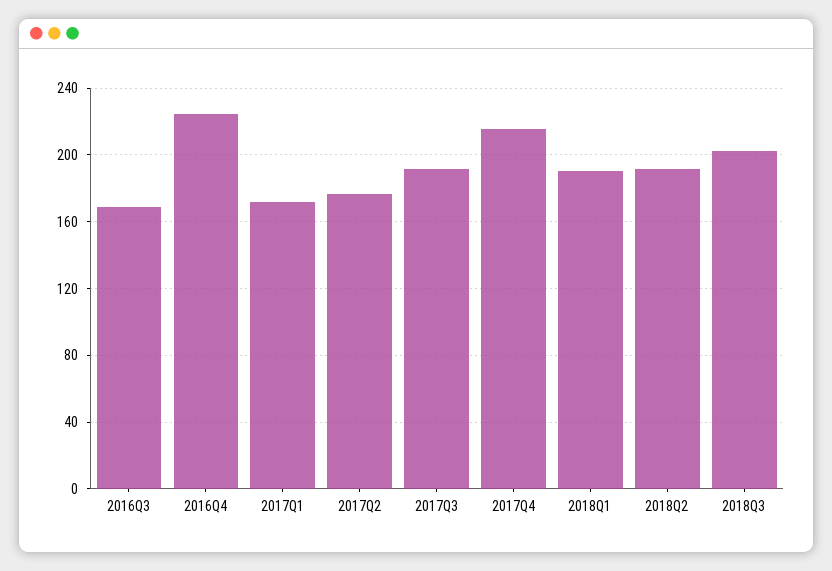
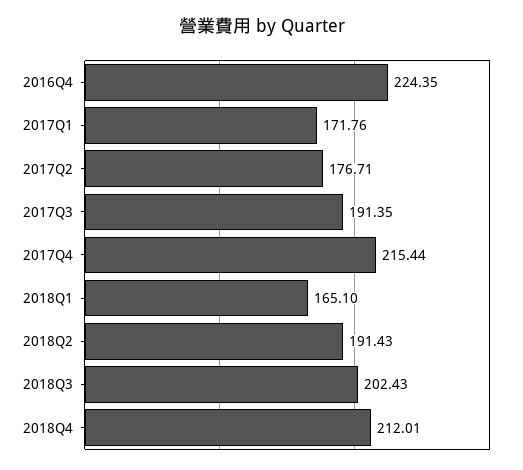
2016Q3: 170 -> none
2018Q1: 190 -> 165.1
2018Q4: none -> 212.01

